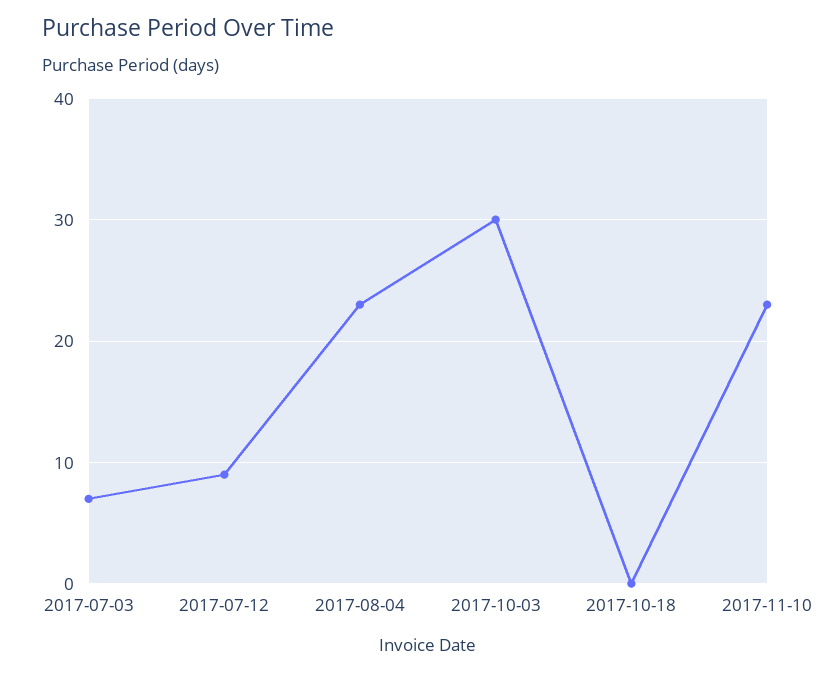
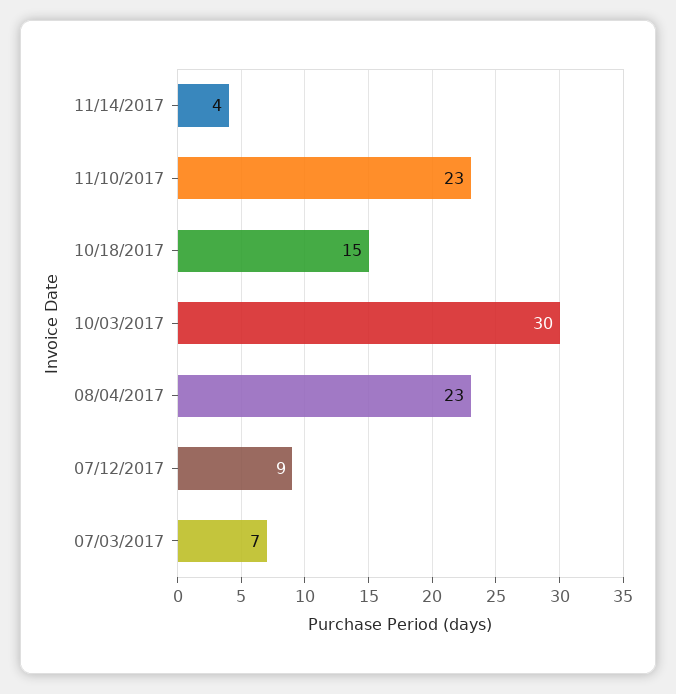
2017-10-18: 0 -> 15
11/14/2017: none -> 4

